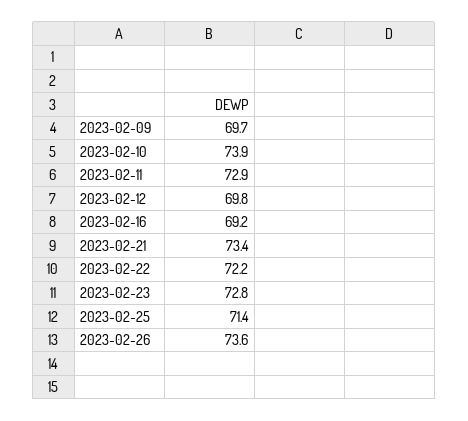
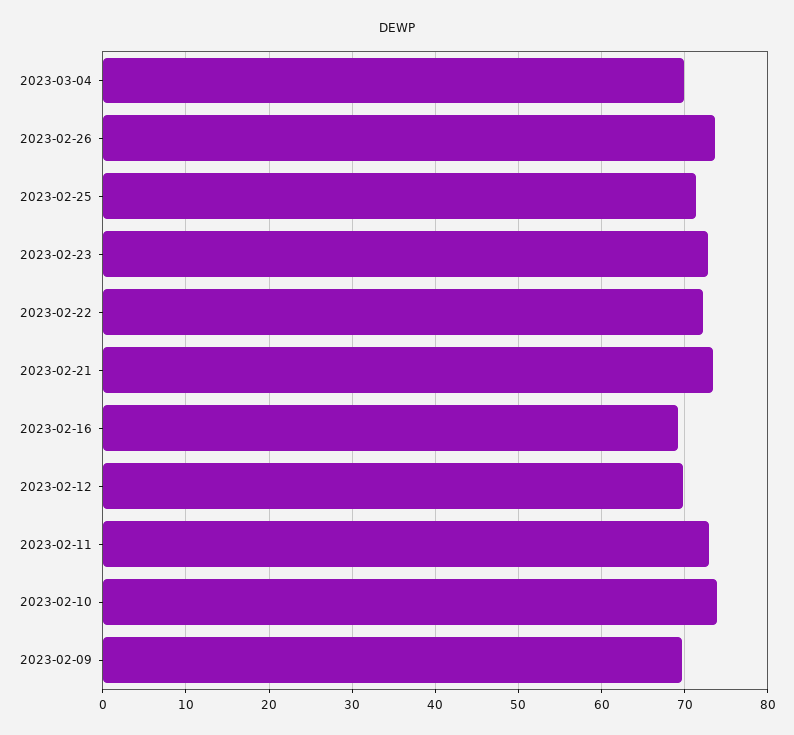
2023-03-04: none -> 70

